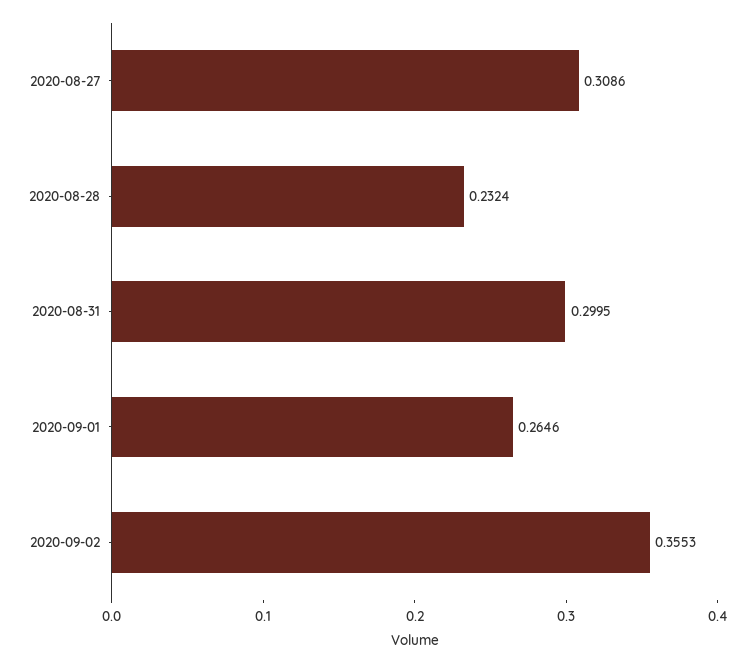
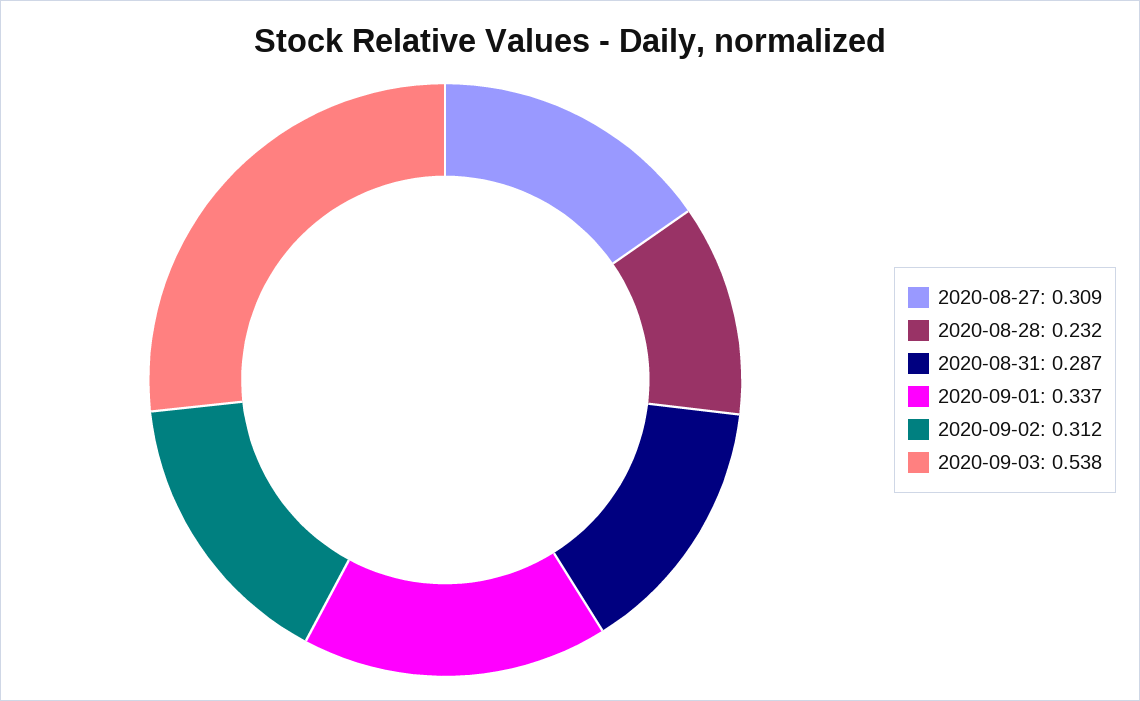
2020-08-31: 0.2995 -> 0.287
2020-09-01: 0.2646 -> 0.337
2020-09-02: 0.3553 -> 0.312
2020-09-03: none -> 0.538

